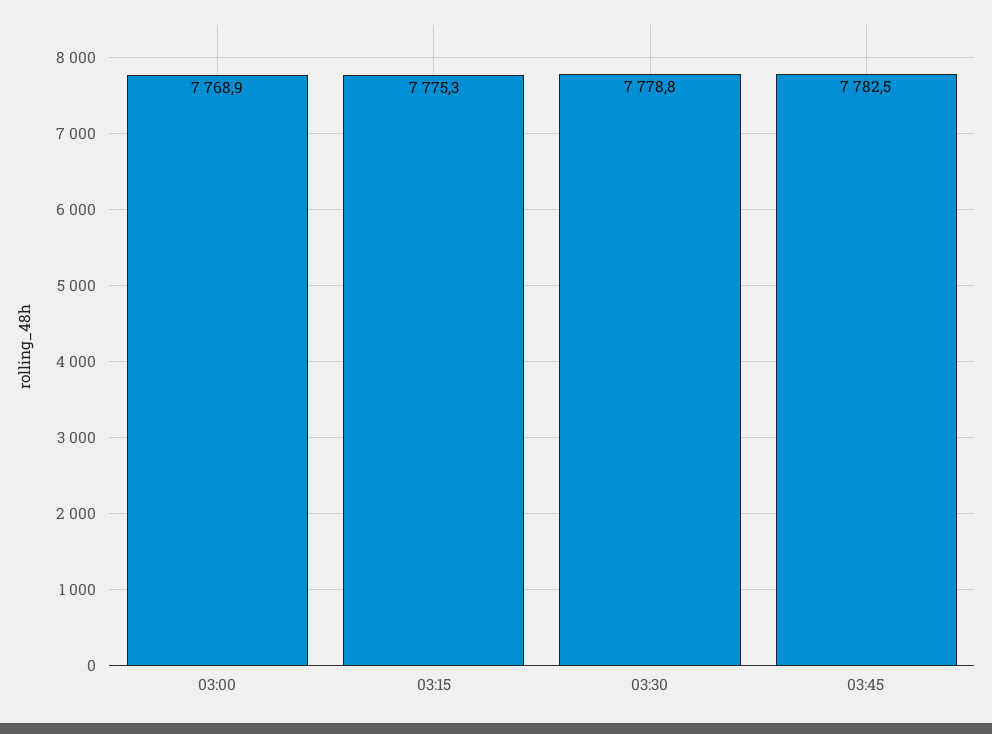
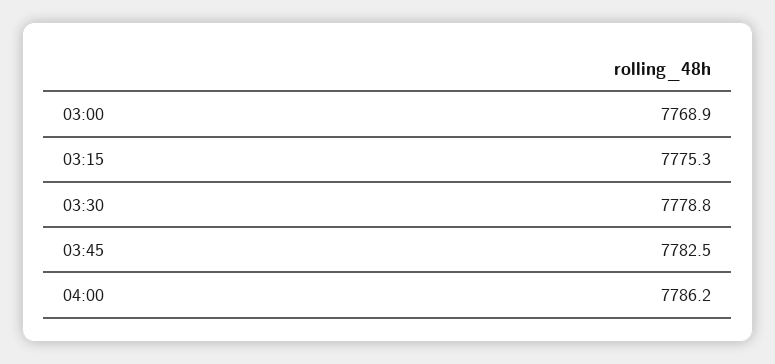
04:00: none -> 7786.2

